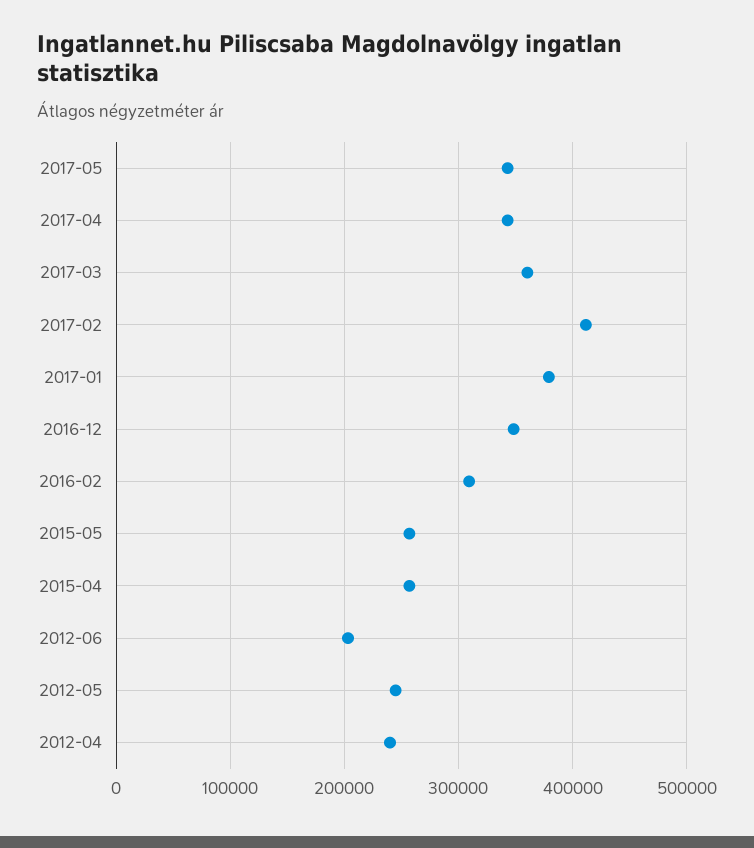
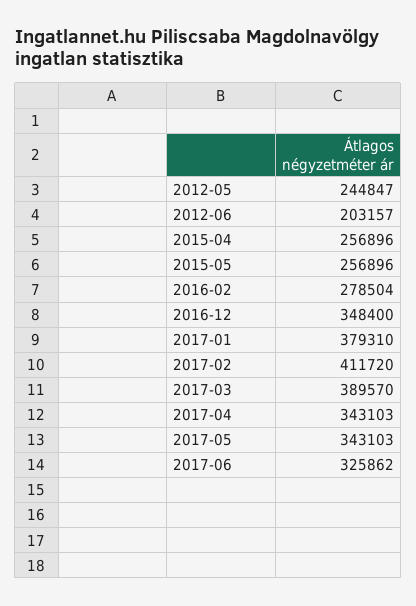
2017-03: 360000 -> 389570
2016-02: 310000 -> 278504
2012-04: 240000 -> none
2017-06: none -> 325862

